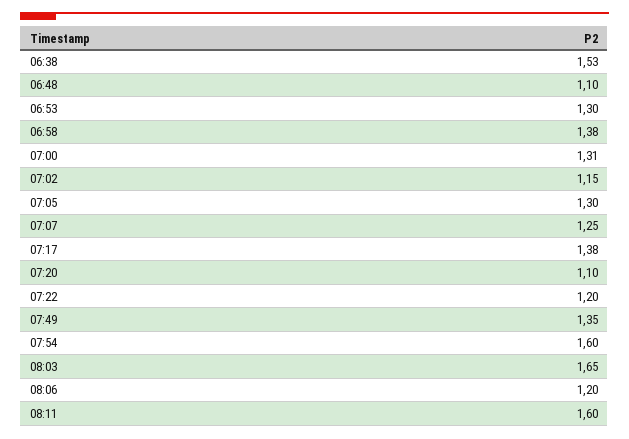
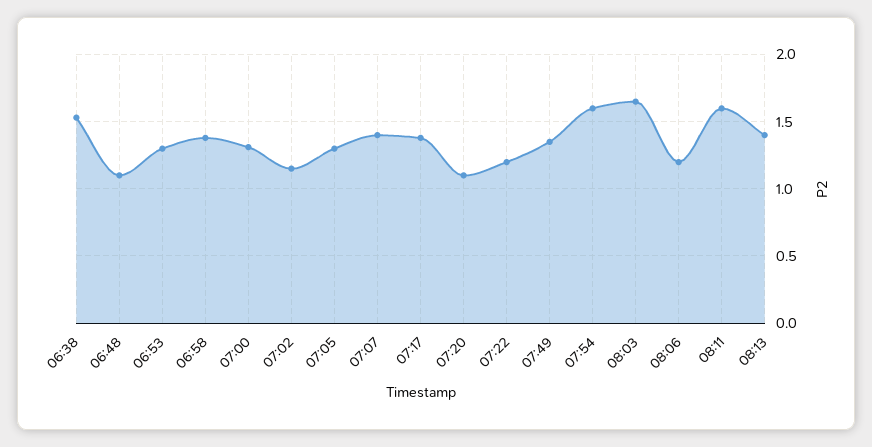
07:07: 1.25 -> 1.4
08:13: none -> 1.4

